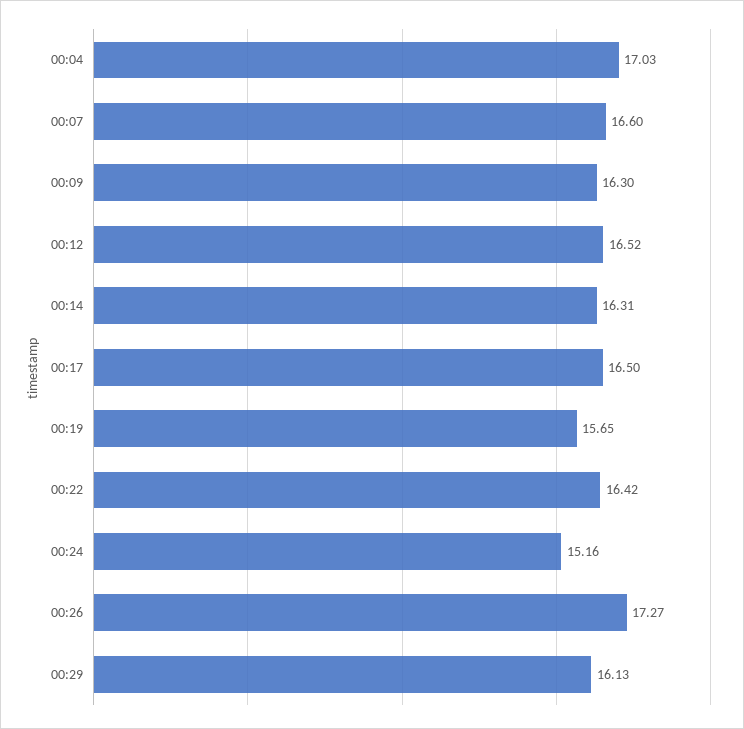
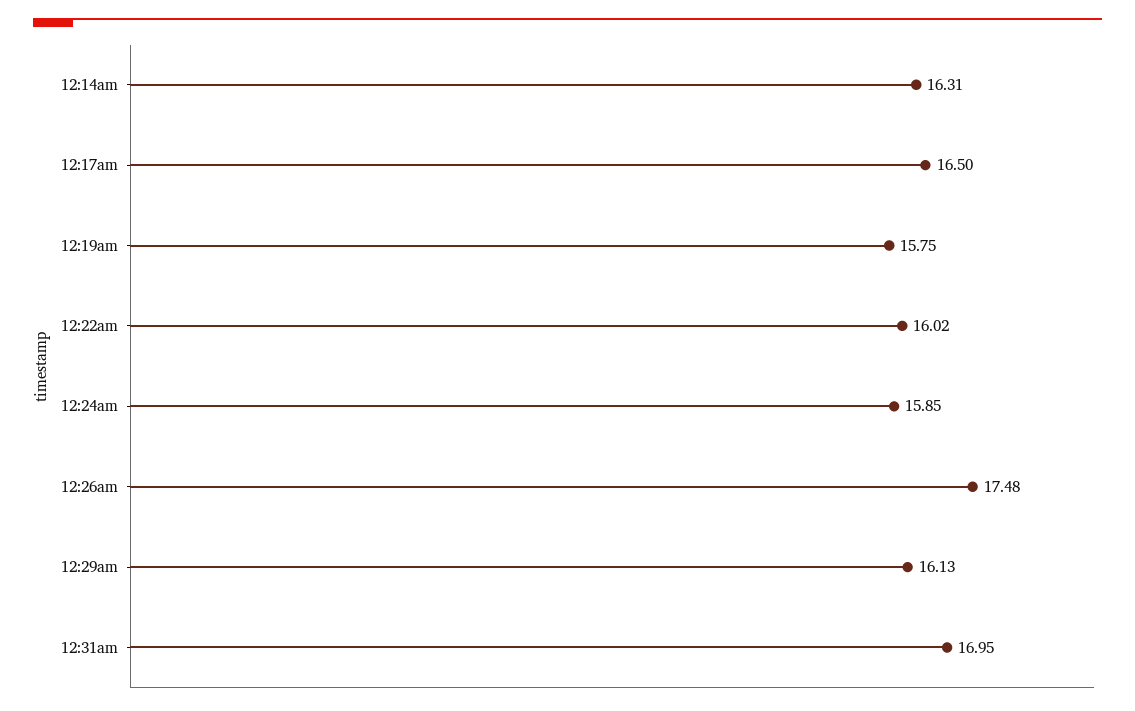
00:04: 17.03 -> none
00:07: 16.6 -> none
00:09: 16.3 -> none
00:12: 16.52 -> none
00:19: 15.65 -> 15.75
00:22: 16.42 -> 16.02
00:24: 15.16 -> 15.85
00:26: 17.27 -> 17.48
12:31am: none -> 16.95

